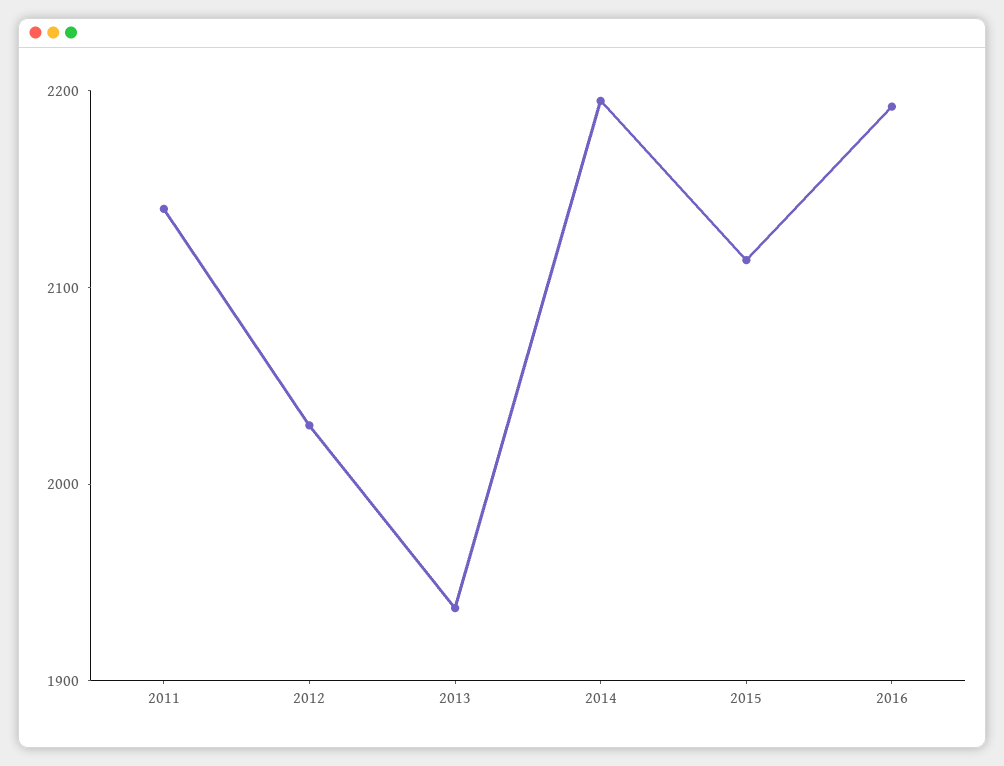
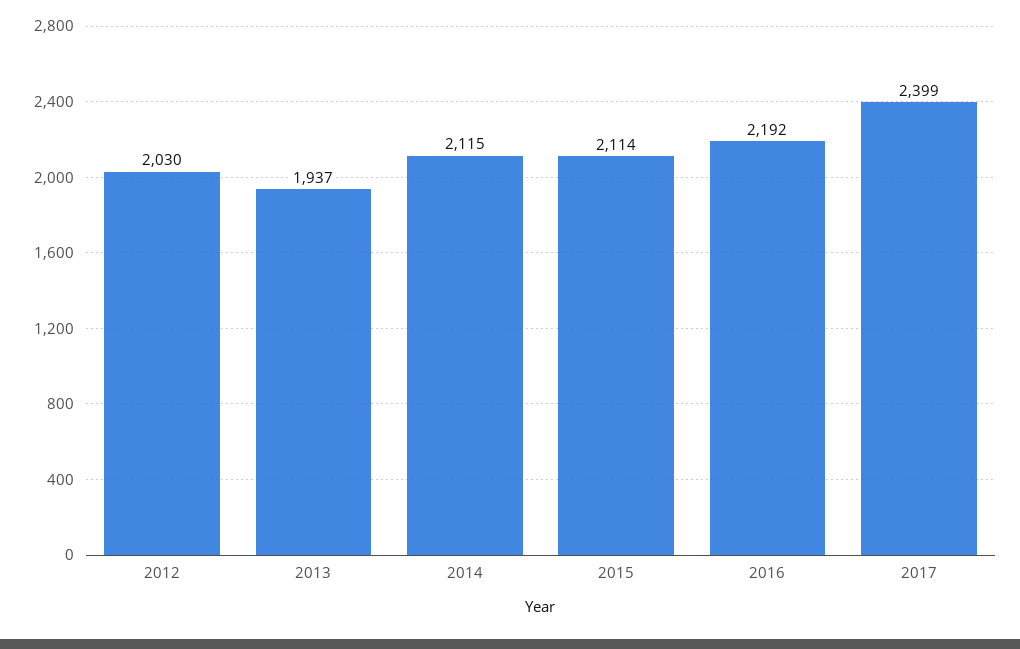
2011: 2140 -> none
2014: 2200 -> 2115
2017: none -> 2399

